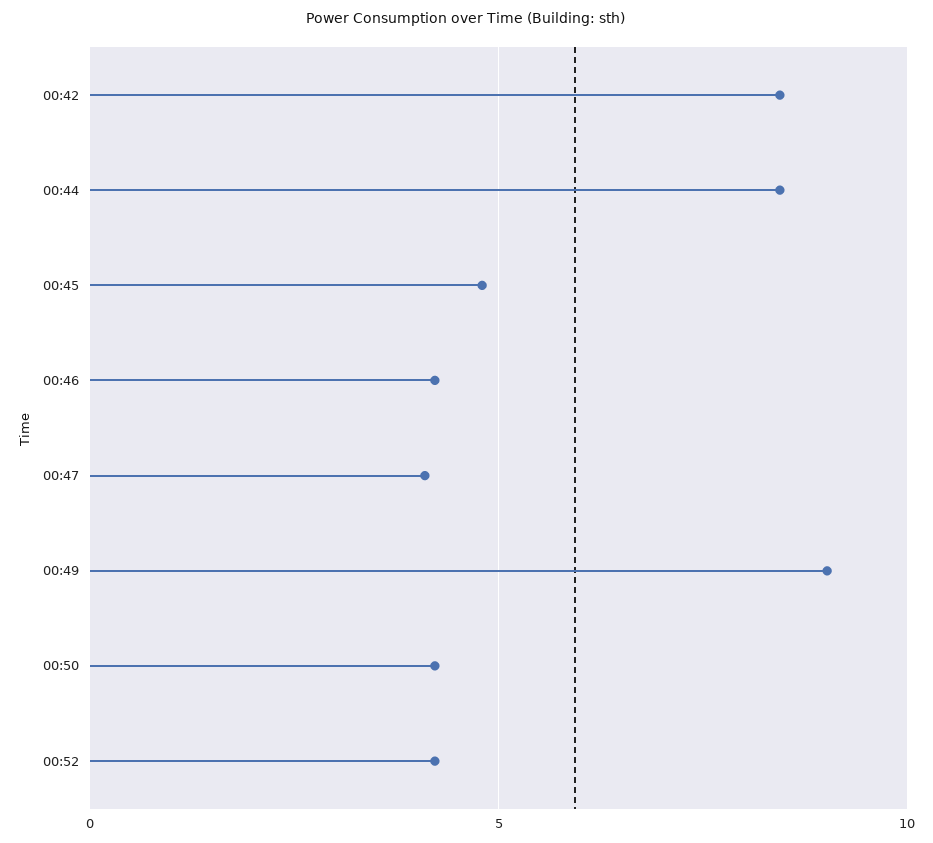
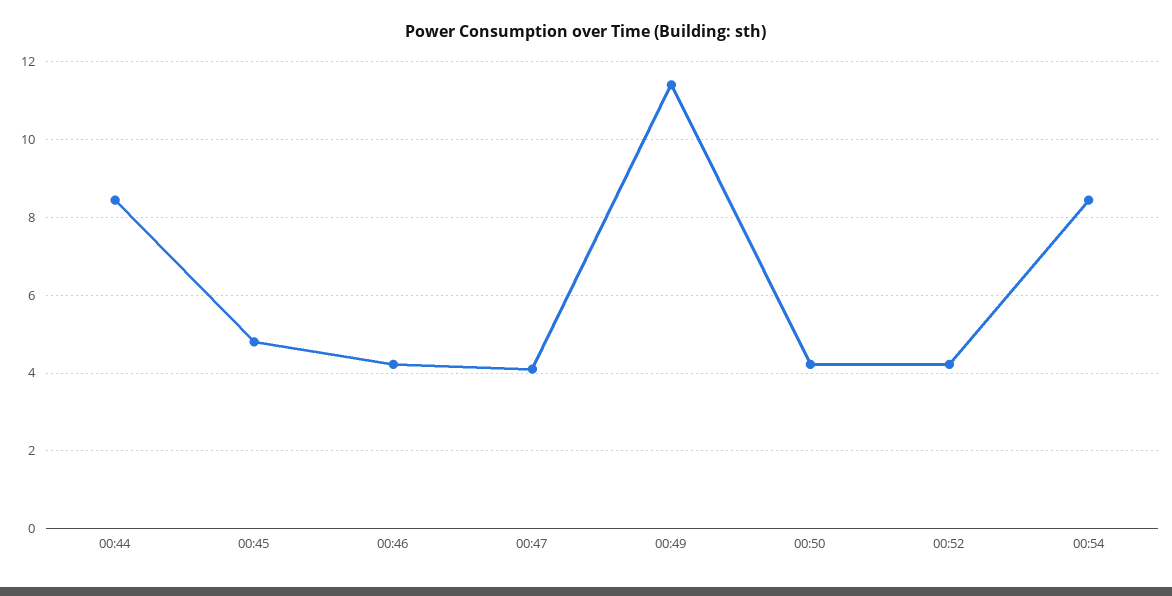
00:42: 8.5 -> none
00:49: 9 -> 11.4
00:54: none -> 8.4

